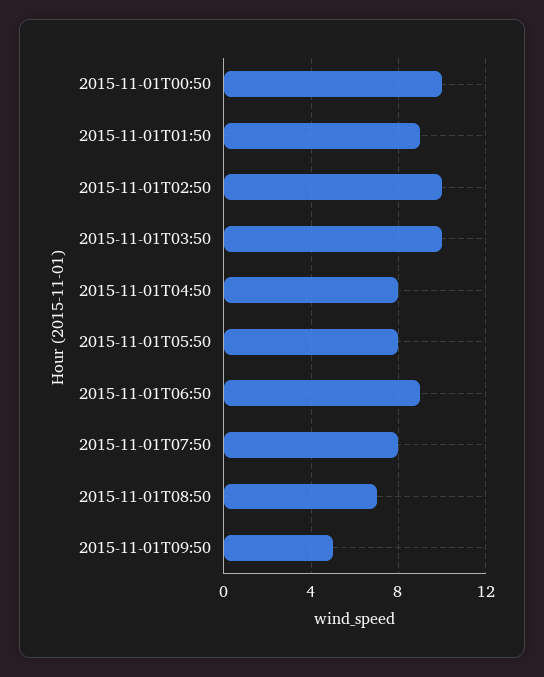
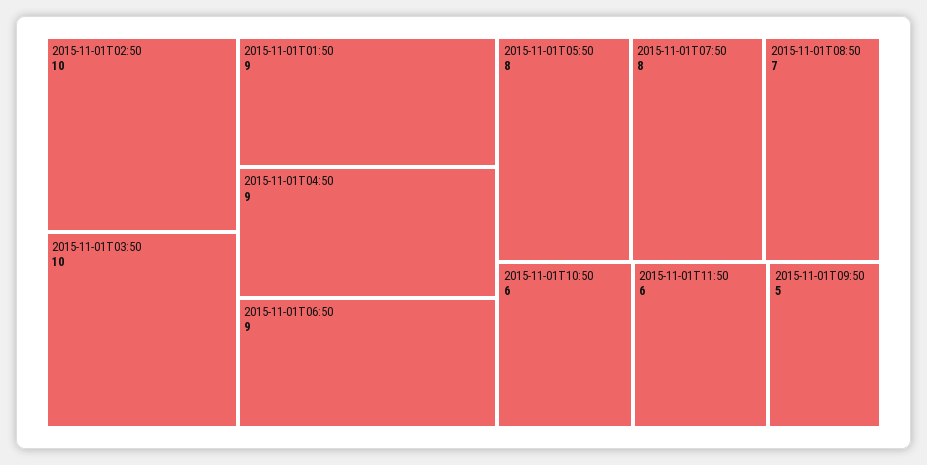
2015-11-01T00:50: 10 -> none
2015-11-01T04:50: 8 -> 9
2015-11-01T10:50: none -> 6
2015-11-01T11:50: none -> 6

